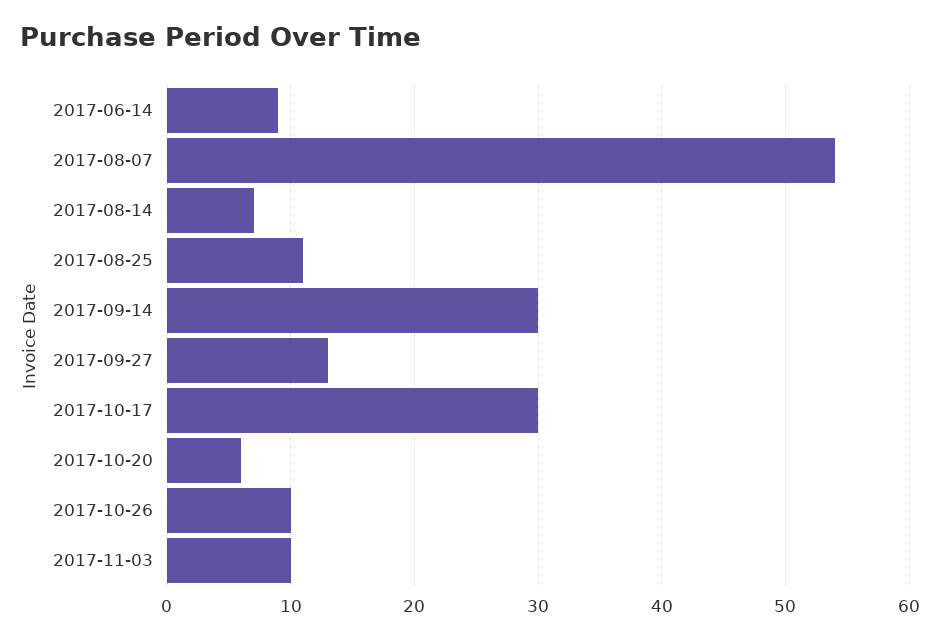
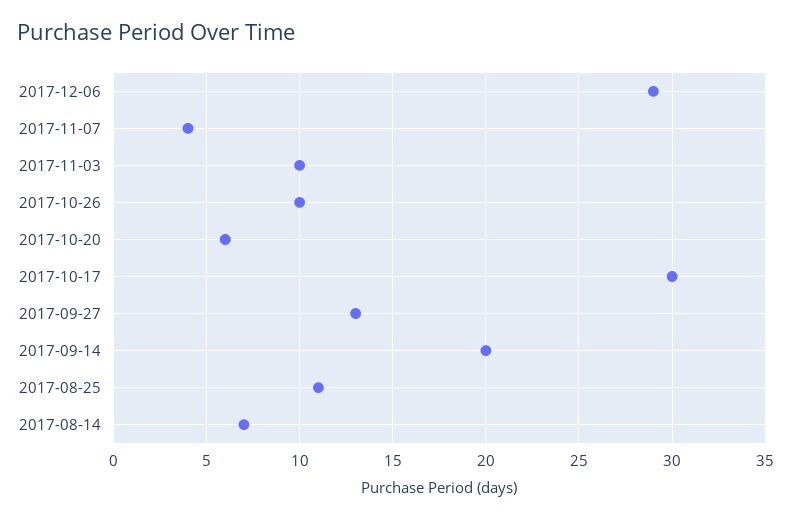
2017-06-14: 9 -> none
2017-08-07: 54 -> none
2017-09-14: 30 -> 20
2017-12-06: none -> 29
2017-11-07: none -> 4

